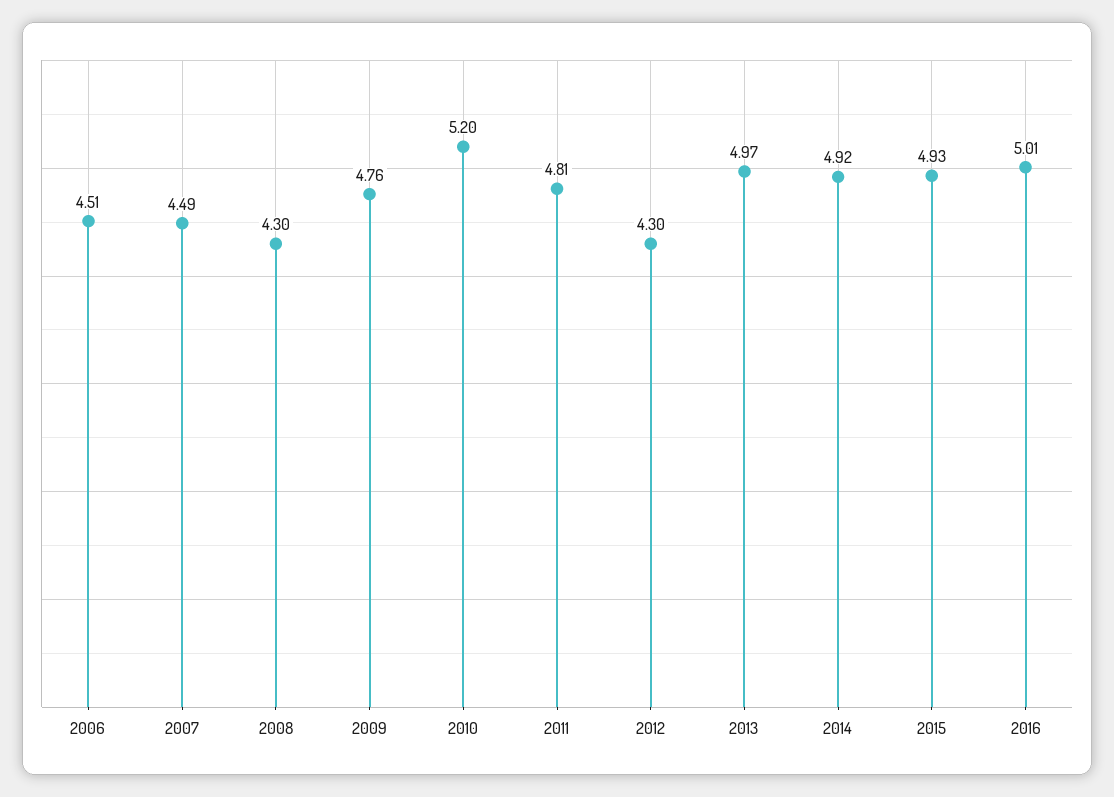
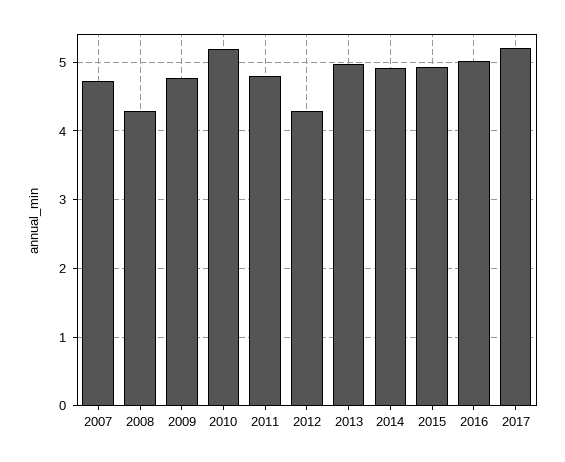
2006: 4.51 -> none
2007: 4.49 -> 4.7
2017: none -> 5.2

